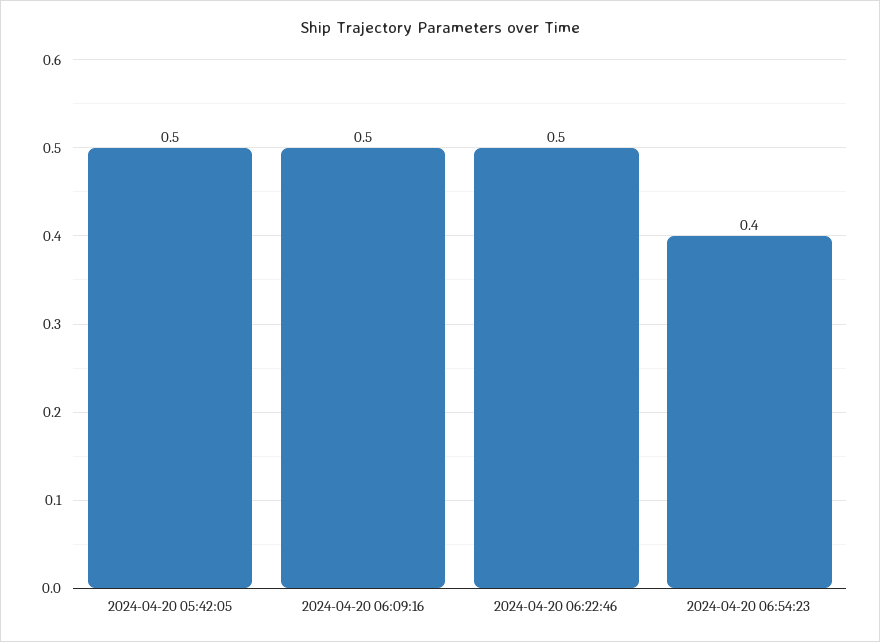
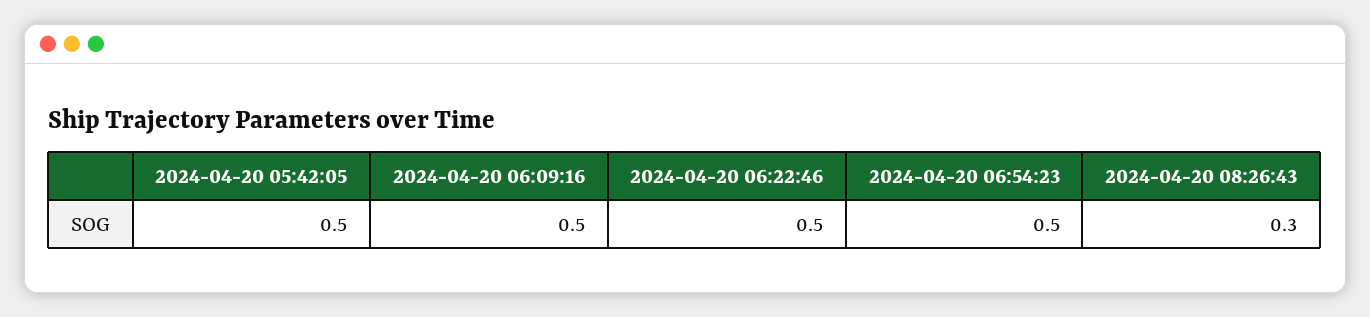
2024-04-20 06:54:23: 0.4 -> 0.5
2024-04-20 08:26:43: none -> 0.3

